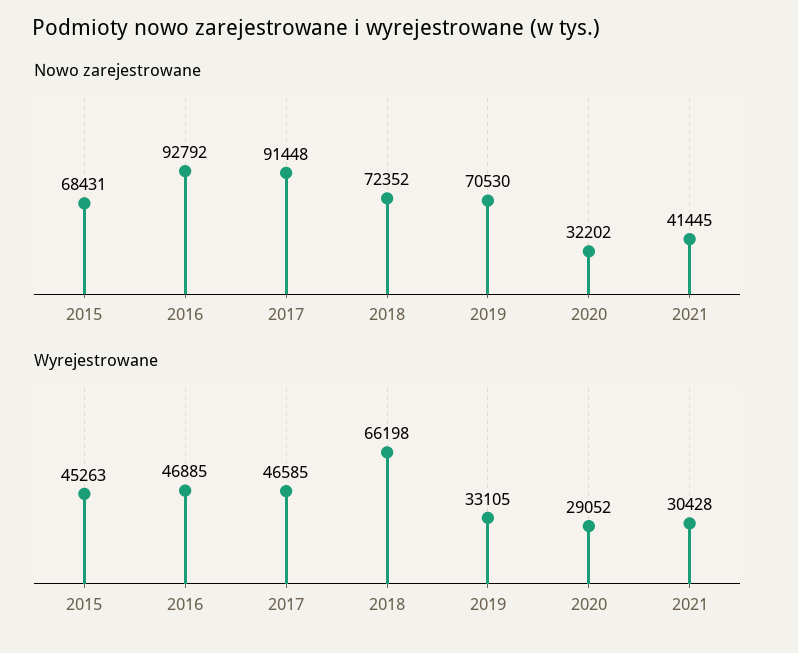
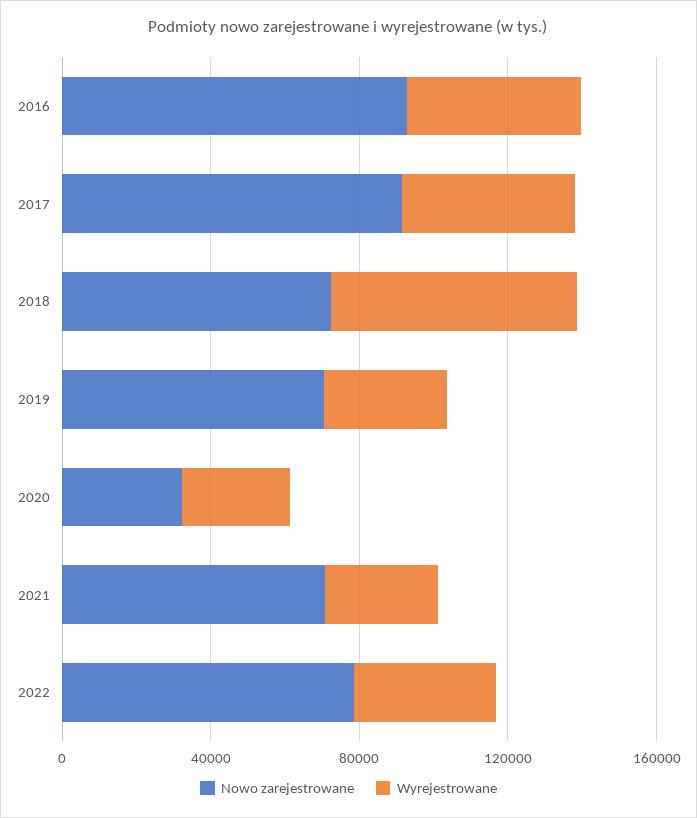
Nowo zarejestrowane, 2015: 68431 -> none
Nowo zarejestrowane, 2021: 41445 -> 70000
Wyrejestrowane, 2015: 45263 -> none
Nowo zarejestrowane, 2022: none -> 80000
Wyrejestrowane, 2022: none -> 40000

